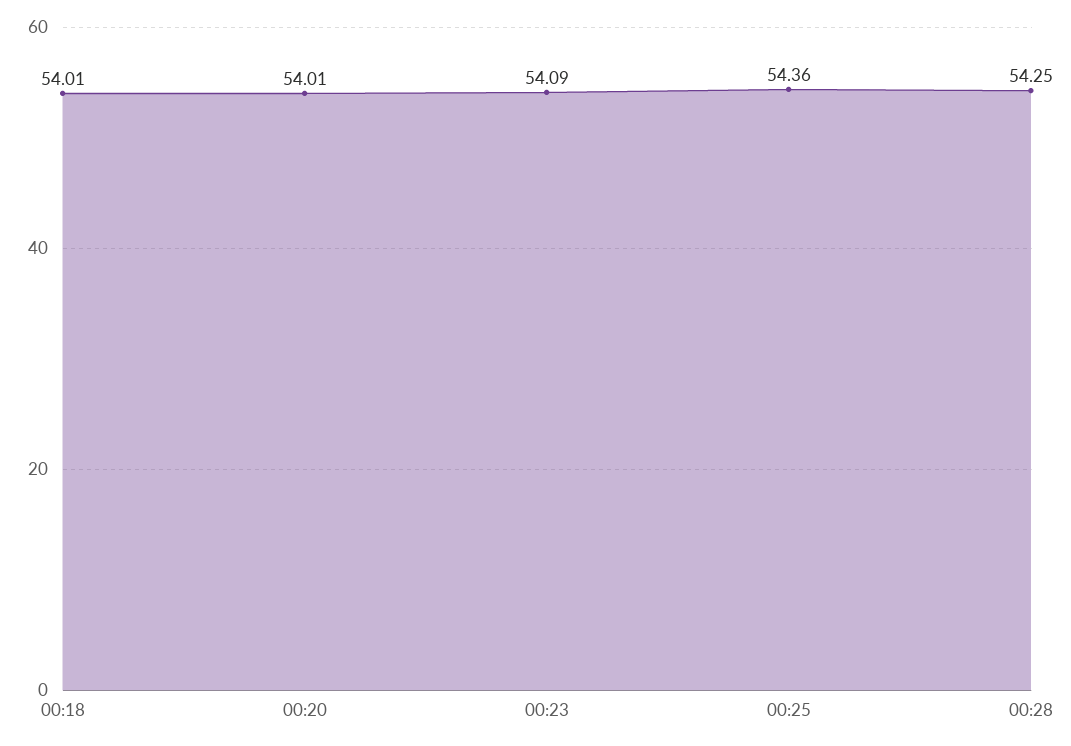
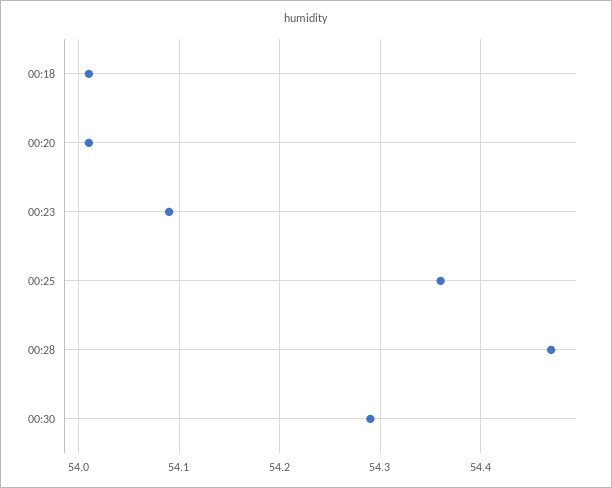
00:28: 54.25 -> 54.47
00:30: none -> 54.29

